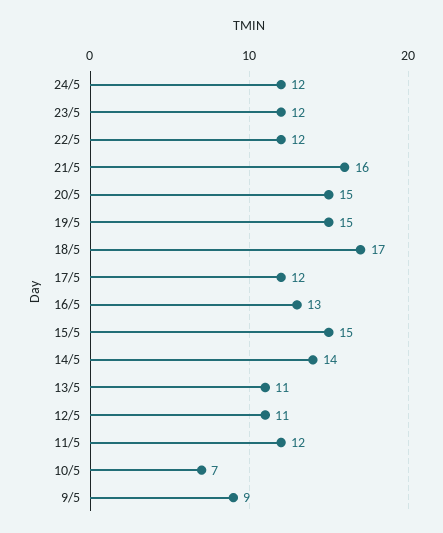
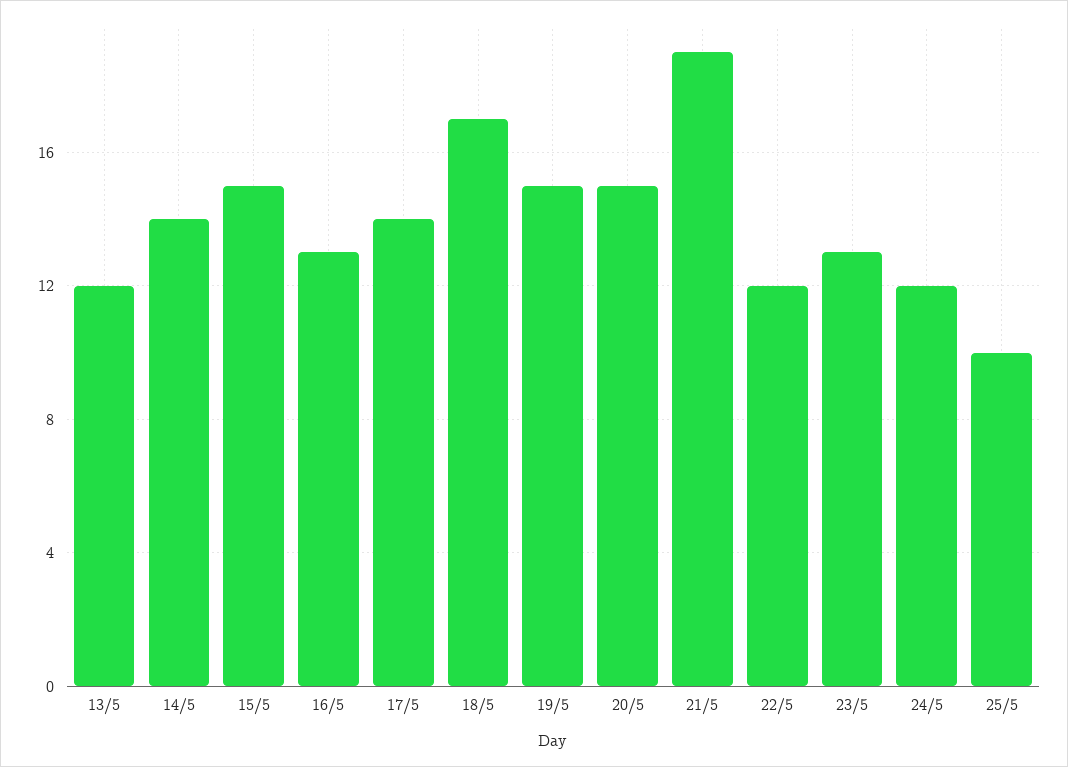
23/5: 12 -> 13
21/5: 16 -> 19
17/5: 12 -> 14
13/5: 11 -> 12
12/5: 11 -> none
11/5: 12 -> none
10/5: 7 -> none
9/5: 9 -> none
25/5: none -> 10

